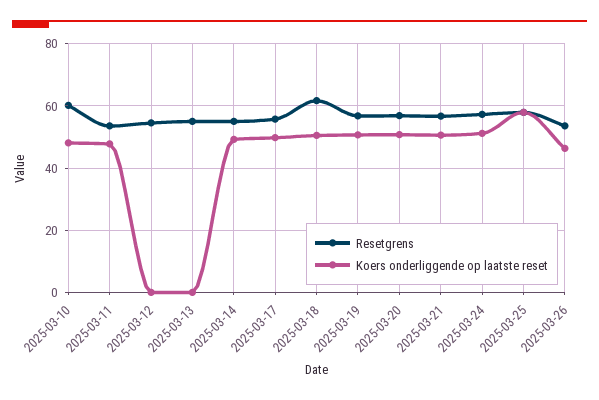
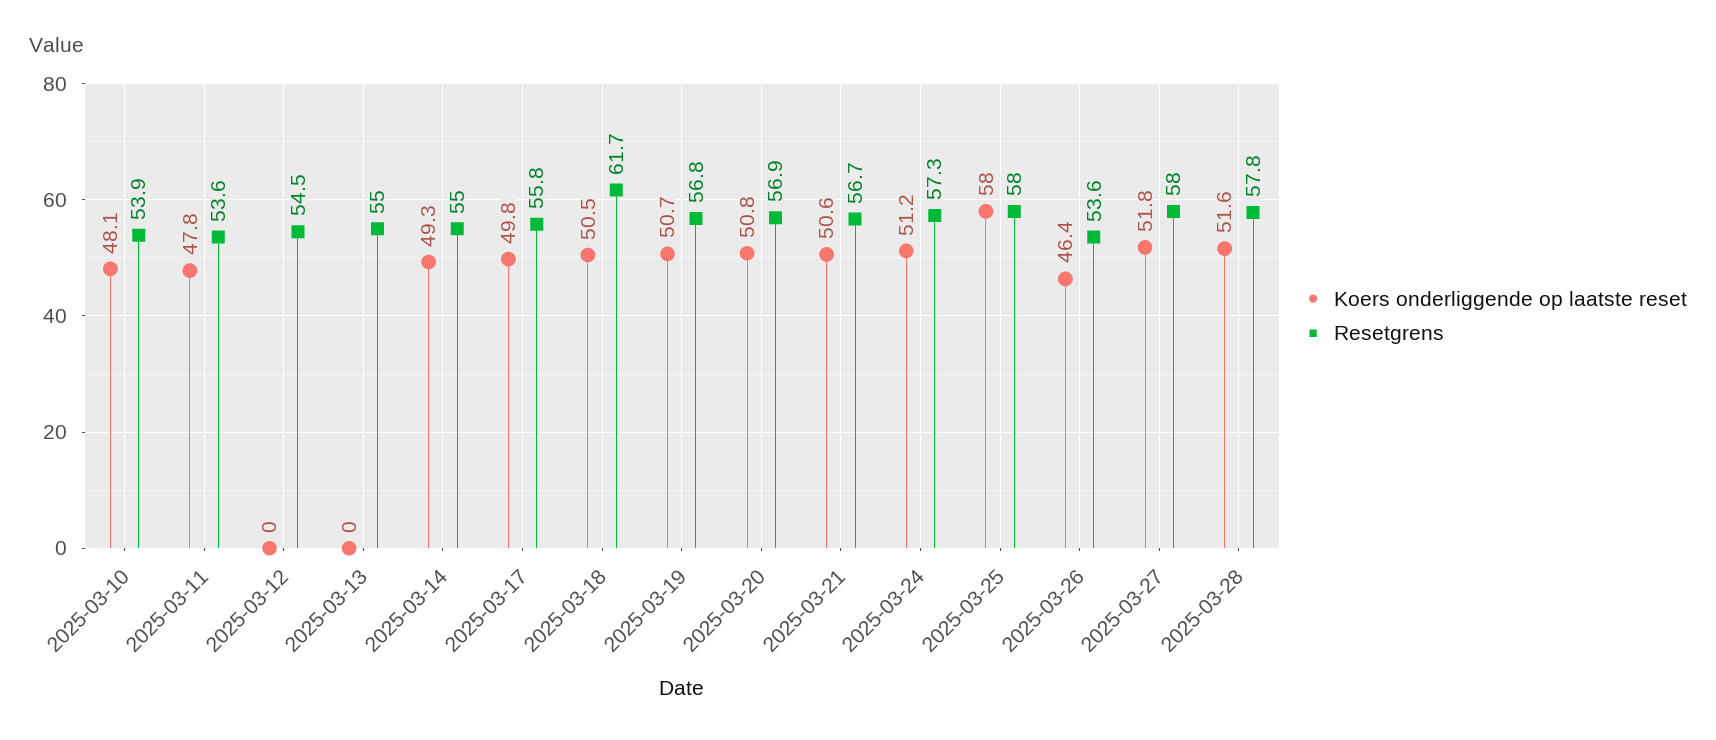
Resetgrens, 2025-03-10: 60 -> 53.9
Koers onderliggende op laatste reset, 2025-03-27: none -> 51.8
Resetgrens, 2025-03-27: none -> 58
Koers onderliggende op laatste reset, 2025-03-28: none -> 51.6
Resetgrens, 2025-03-28: none -> 57.8

